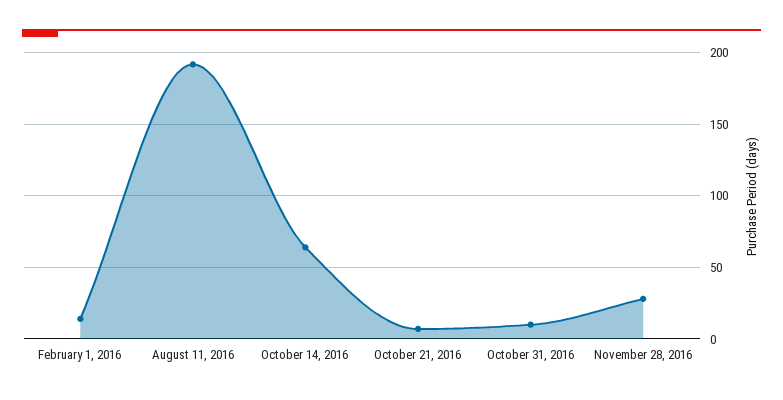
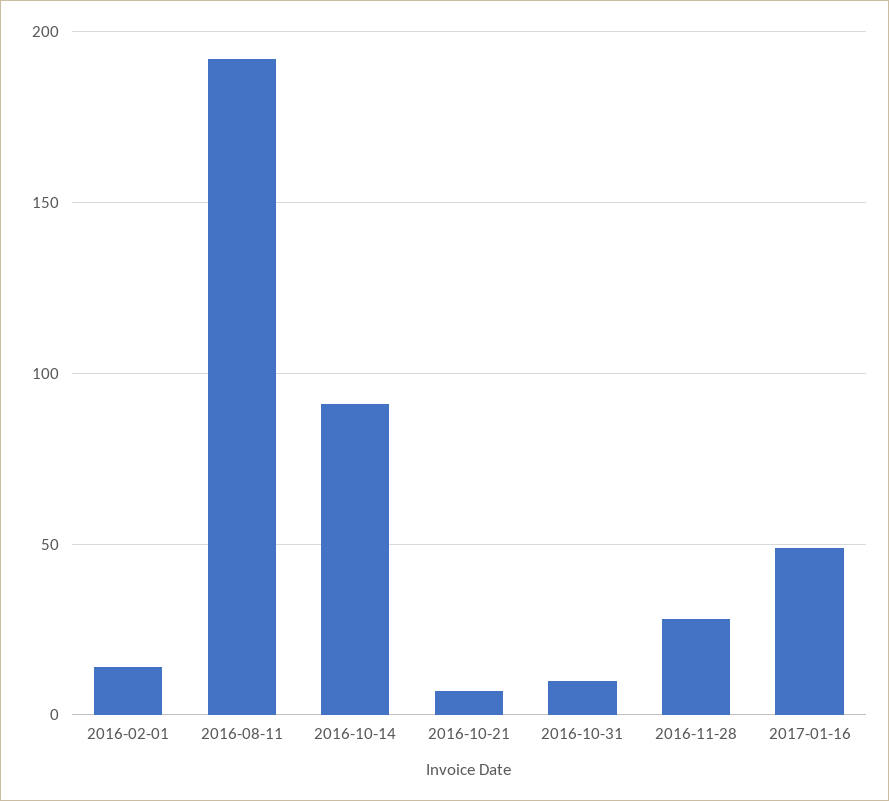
October 14, 2016: 65 -> 90
2017-01-16: none -> 50

